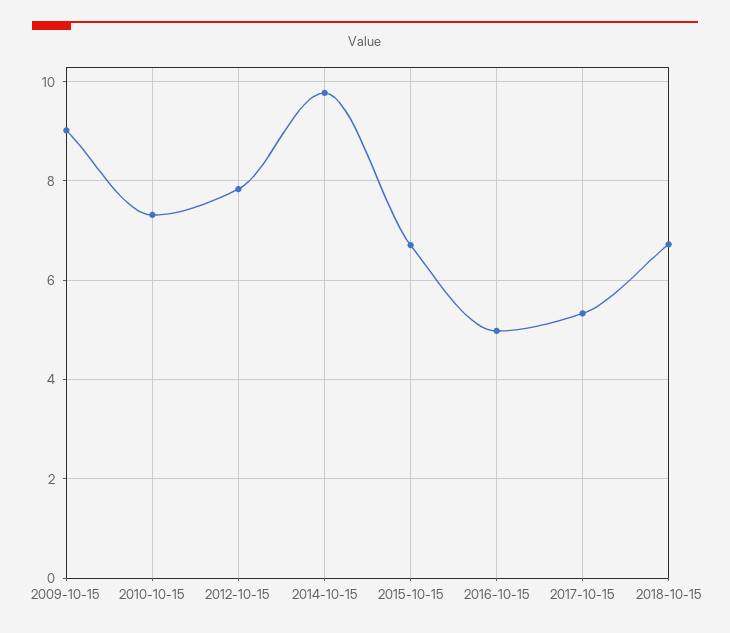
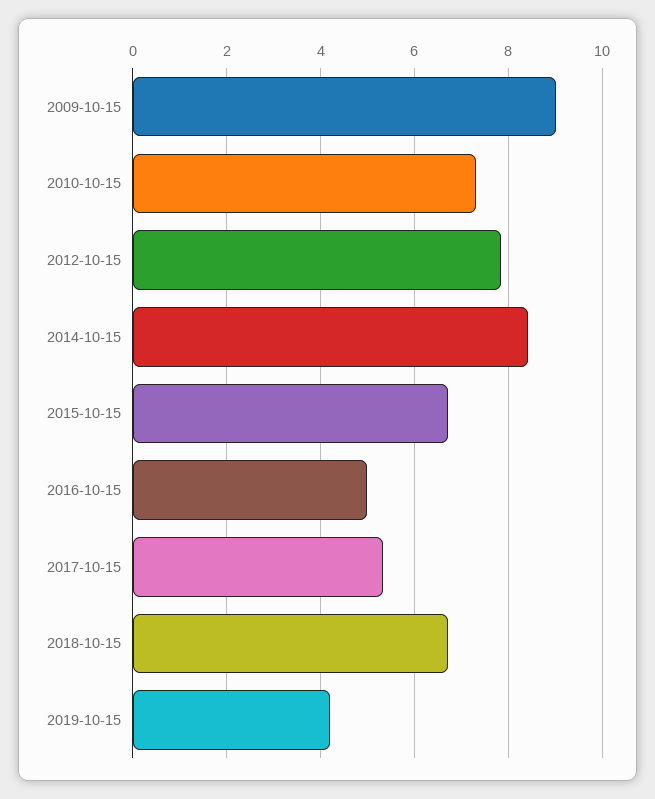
2014-10-15: 9.8 -> 8.4
2019-10-15: none -> 4.2

